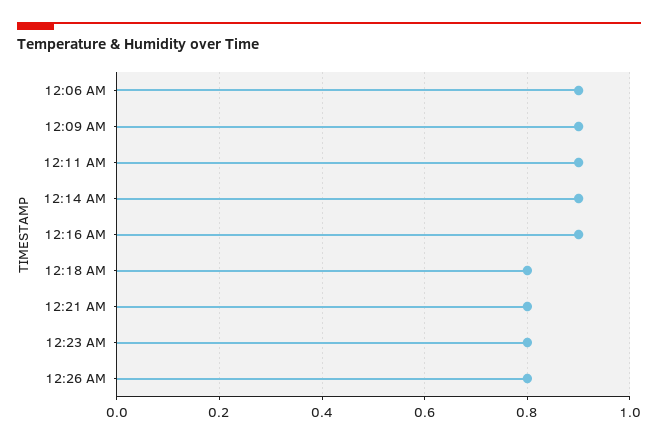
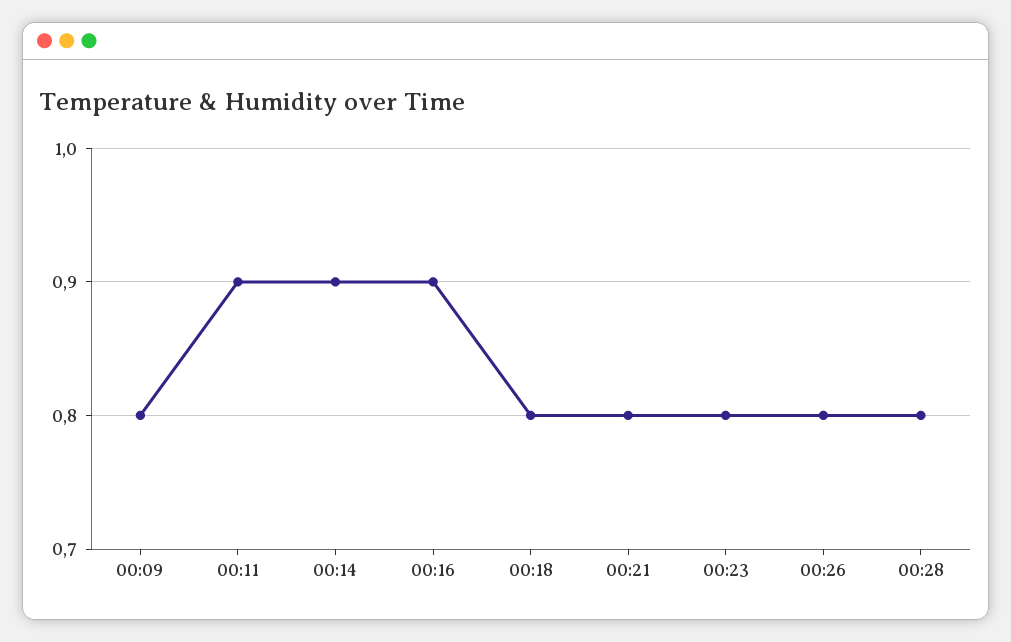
12:06 AM: 0.9 -> none
12:09 AM: 0.9 -> 0.8
00:28: none -> 0.8

